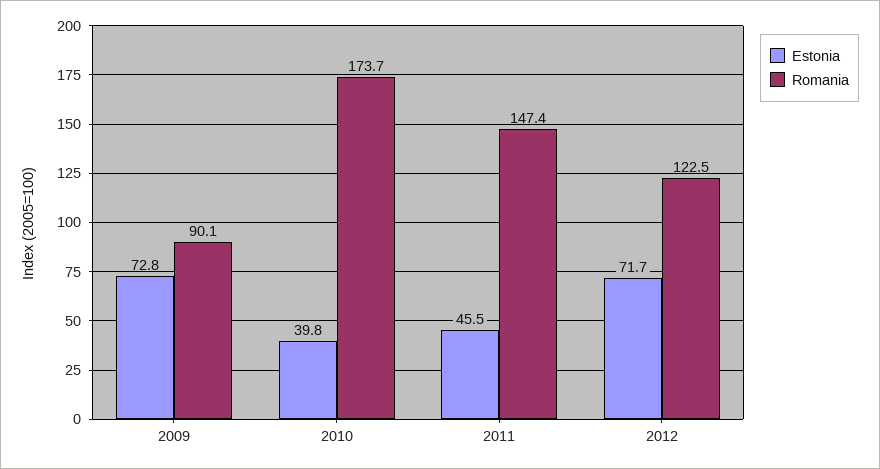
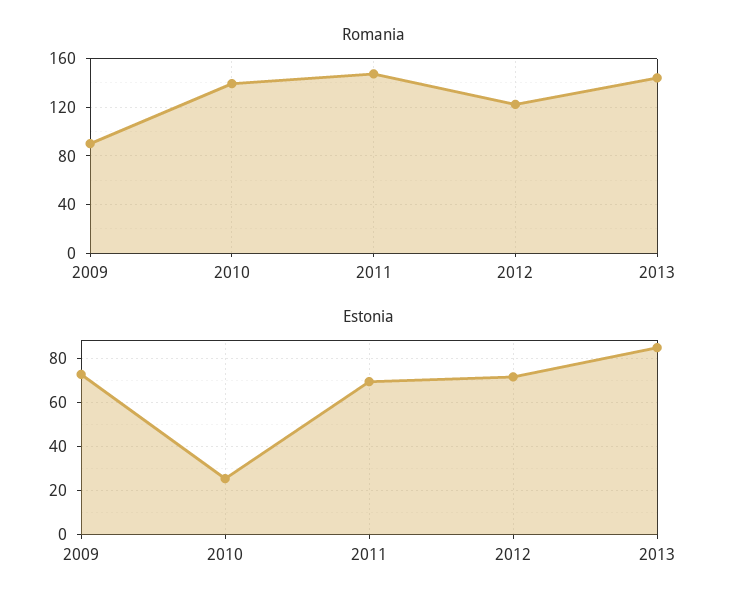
Estonia, 2010: 39.8 -> 25
Romania, 2010: 173.7 -> 140
Estonia, 2011: 45.5 -> 70
Romania, 2013: none -> 145
Estonia, 2013: none -> 85

